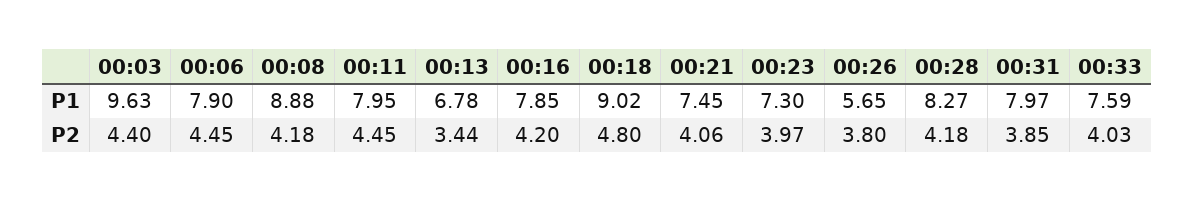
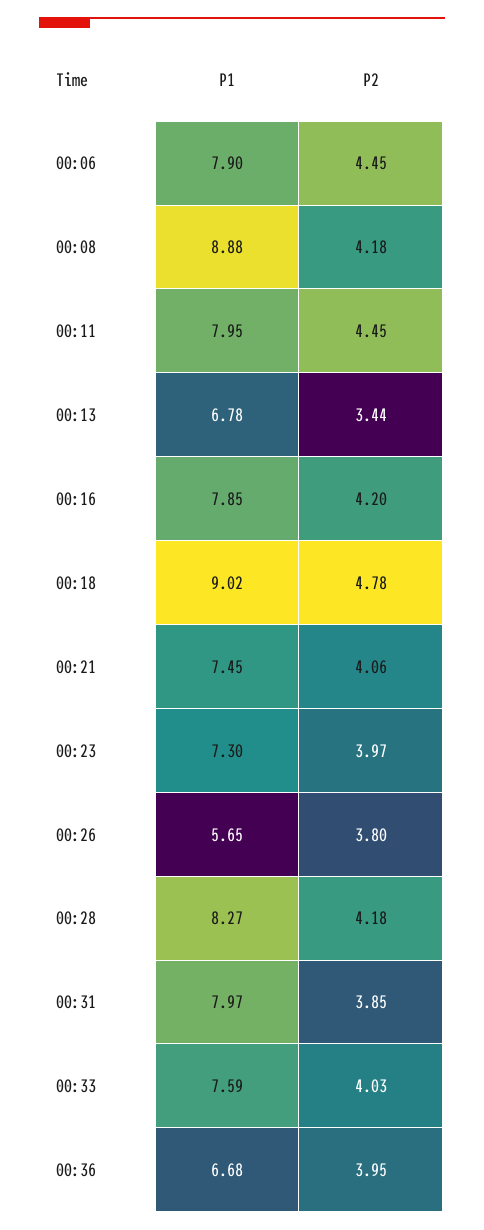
00:03, P1: 9.63 -> none
00:03, P2: 4.4 -> none
00:18, P2: 4.8 -> 4.78
00:36, P1: none -> 6.68
00:36, P2: none -> 3.95

